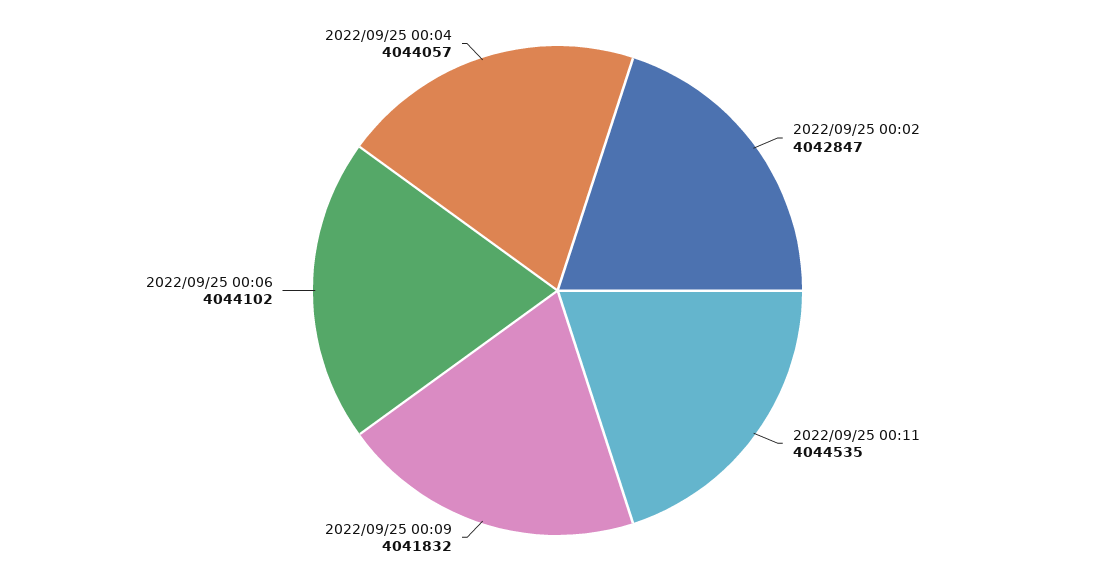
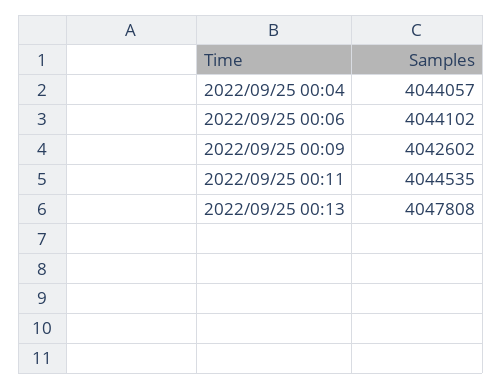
2022/09/25 00:02: 4042847 -> none
2022/09/25 00:09: 4041832 -> 4042602
2022/09/25 00:13: none -> 4047808

